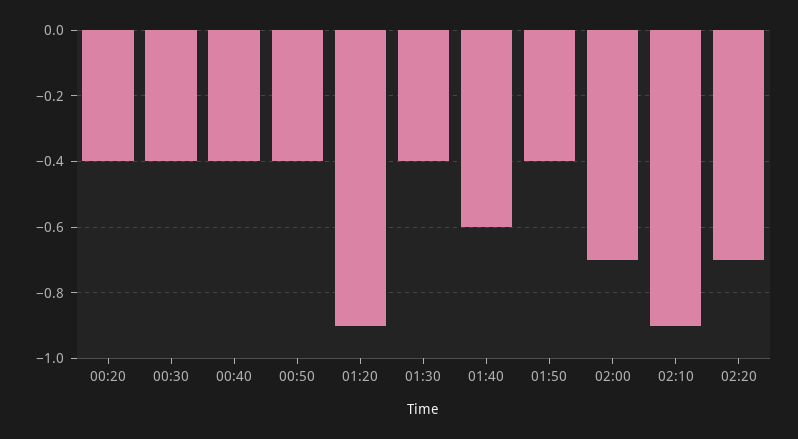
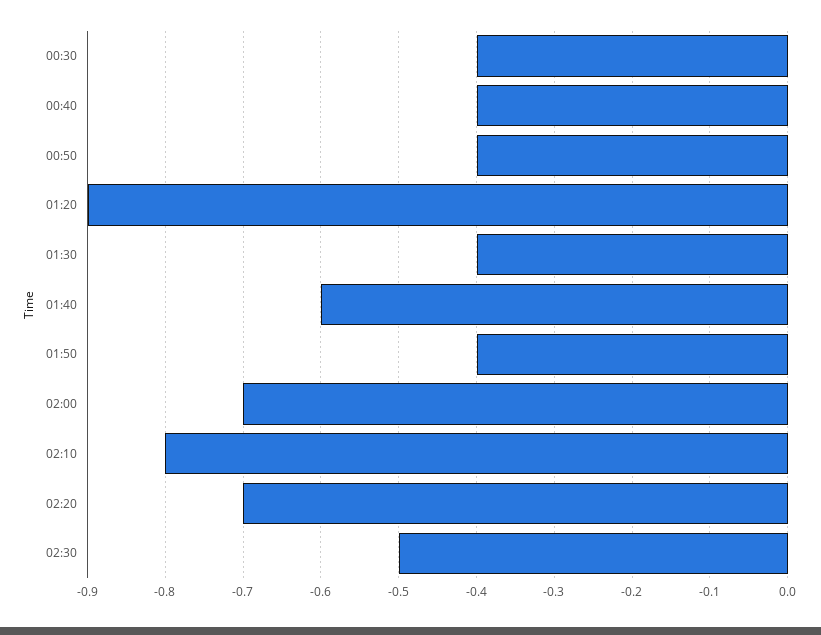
00:20: -0.4 -> none
02:10: -0.9 -> -0.8
02:30: none -> -0.5

